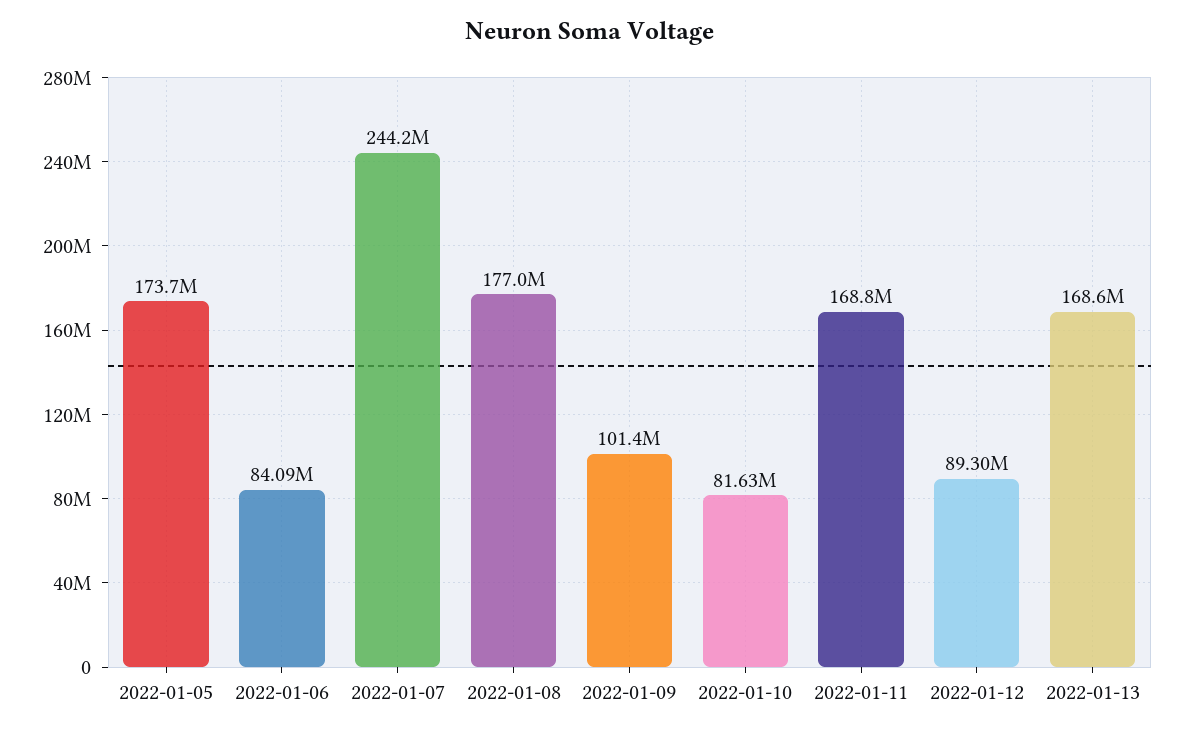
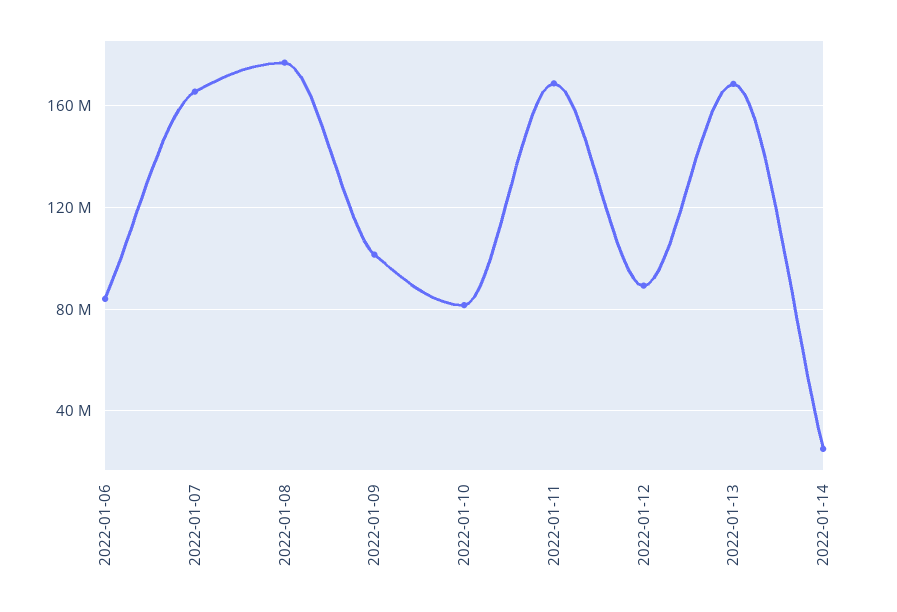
2022-01-05: 173700000 -> none
2022-01-07: 244200000 -> 165000000
2022-01-14: none -> 25000000

